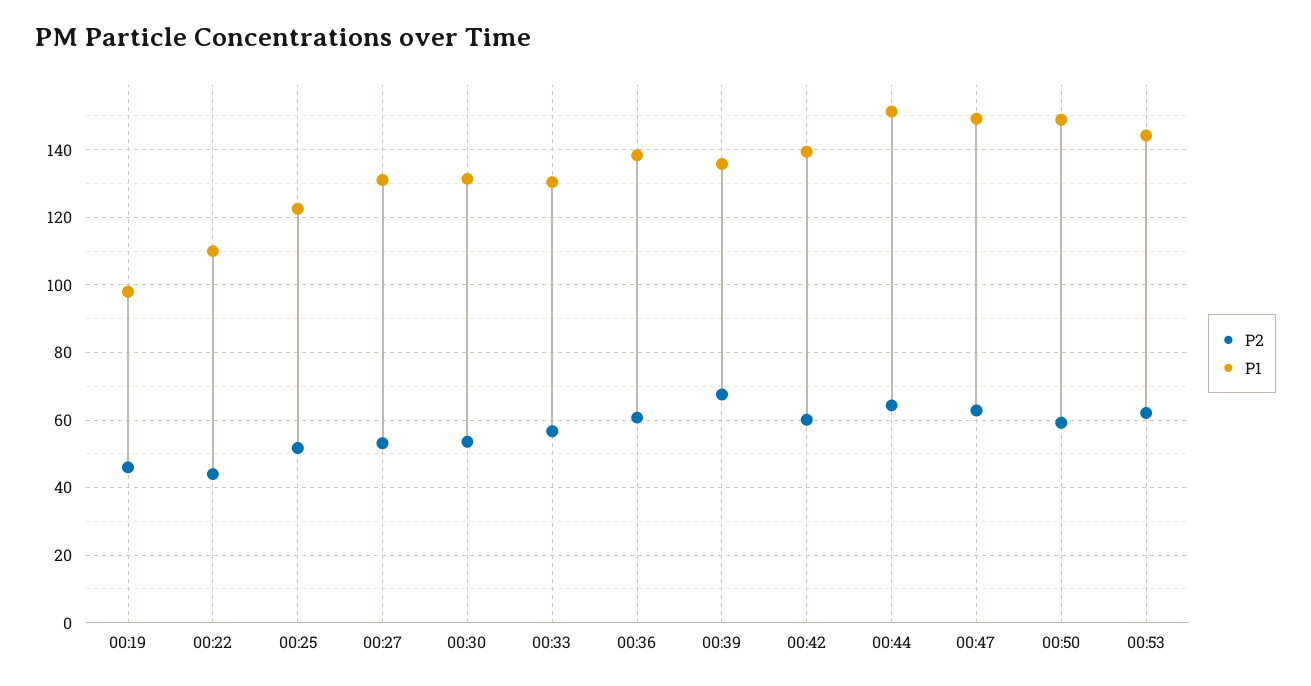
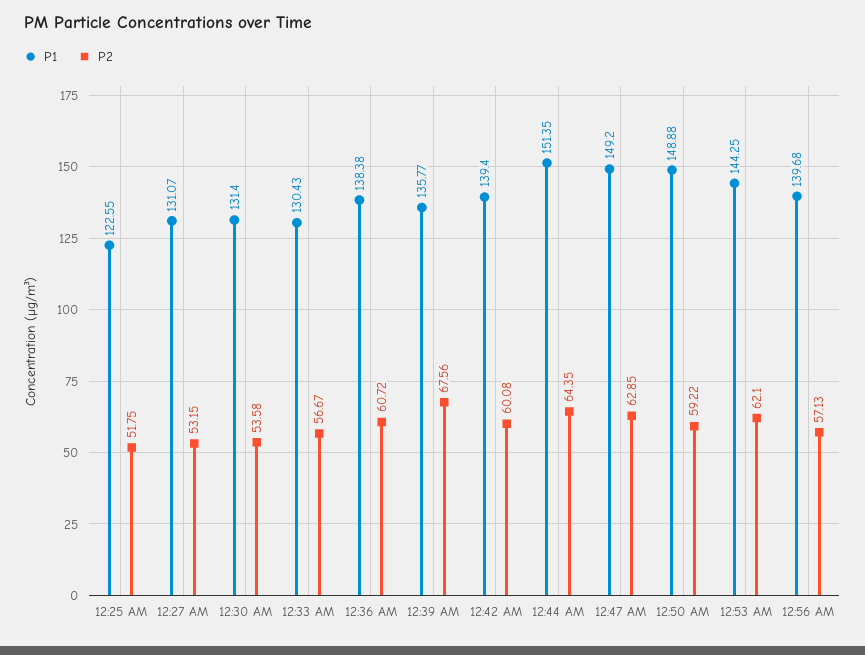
P2, 00:19: 46 -> none
P1, 00:19: 98 -> none
P2, 00:22: 44 -> none
P1, 00:22: 110 -> none
P1, 12:56 AM: none -> 139.68
P2, 12:56 AM: none -> 57.13

